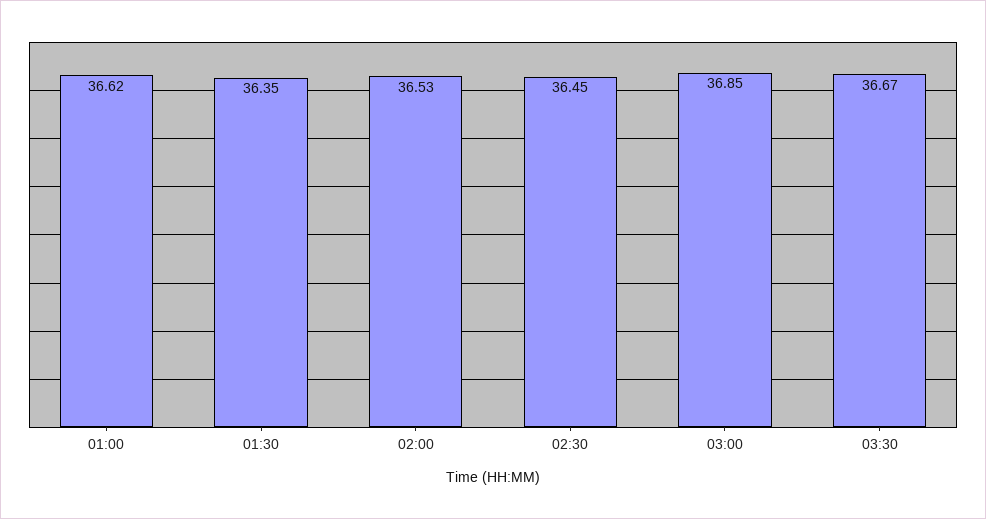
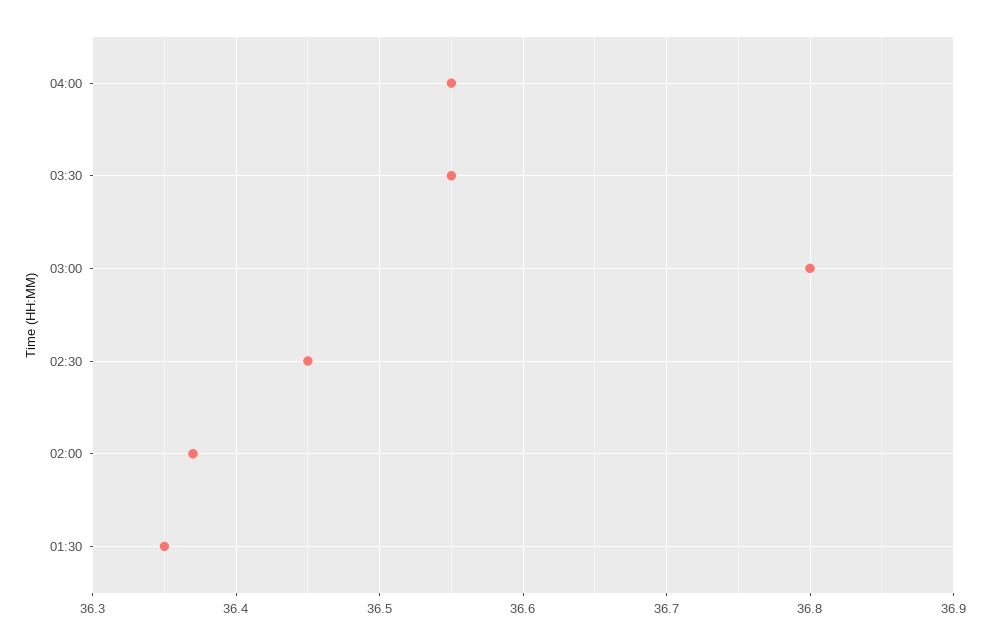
01:00: 36.62 -> none
02:00: 36.53 -> 36.37
03:00: 36.85 -> 36.8
03:30: 36.67 -> 36.55
04:00: none -> 36.55

